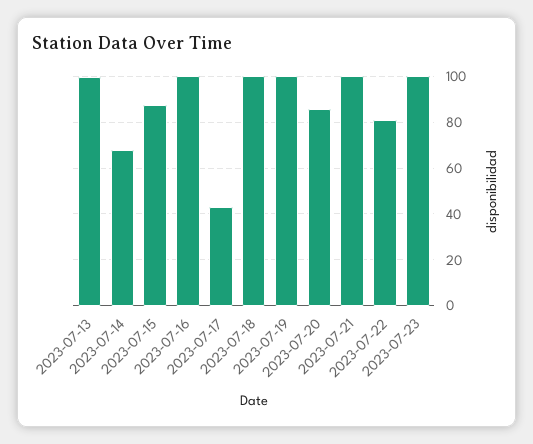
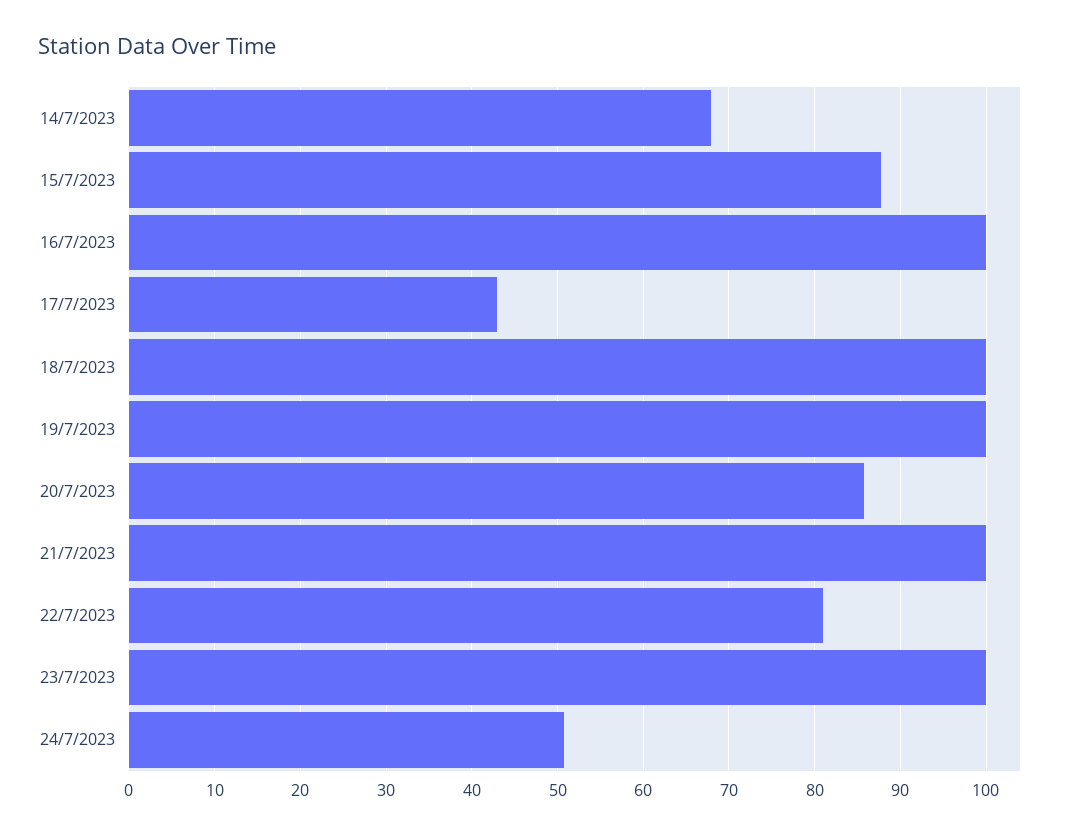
2023-07-13: 100 -> none
24/7/2023: none -> 51

